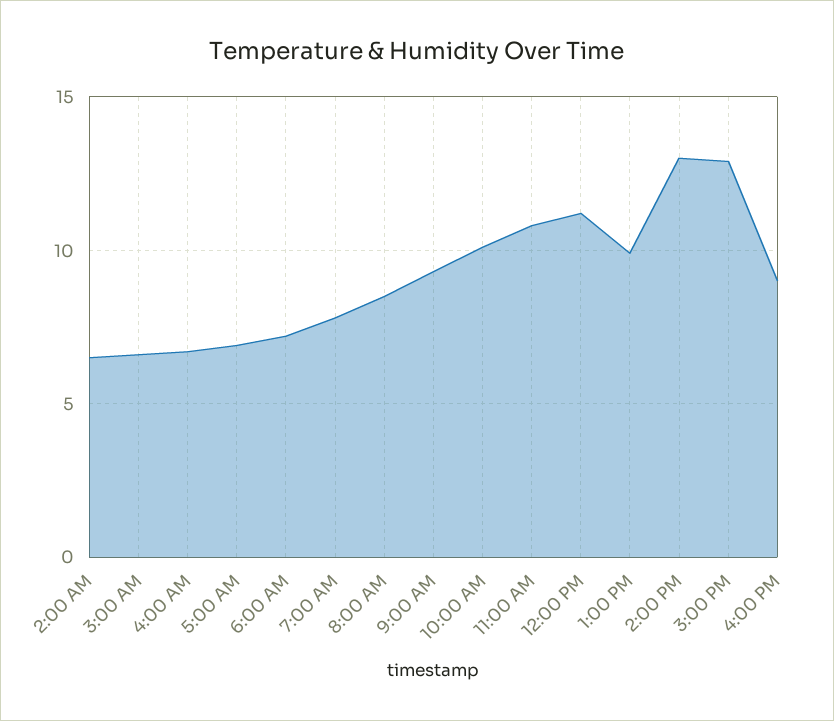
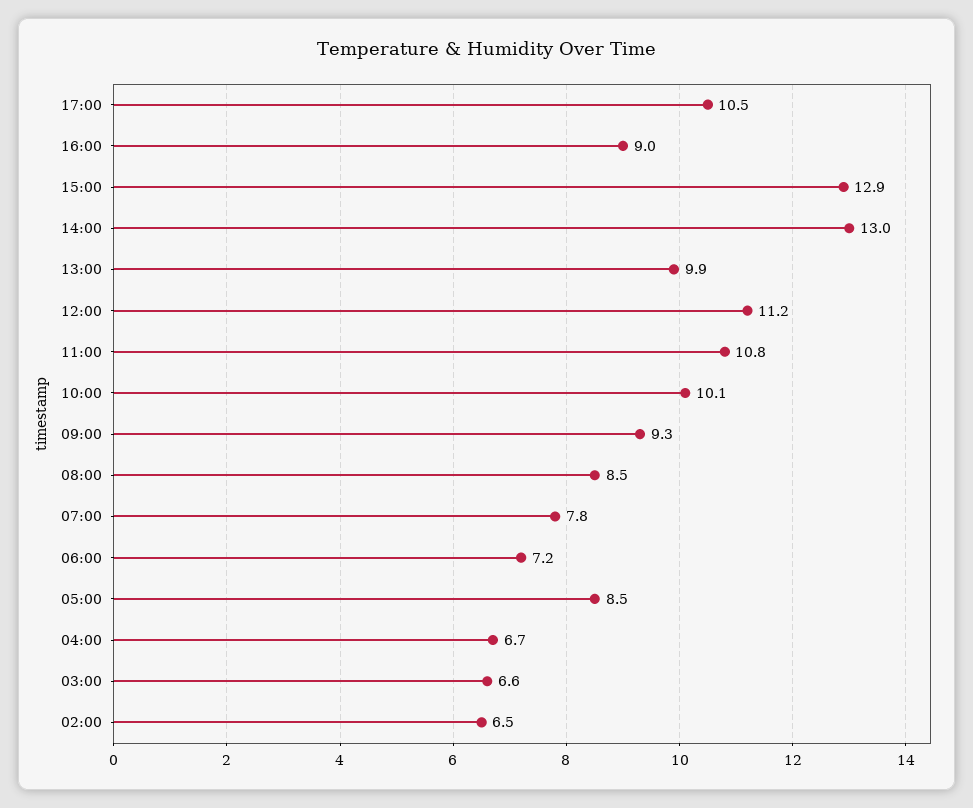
5:00 AM: 7 -> 8.5
17:00: none -> 10.5

